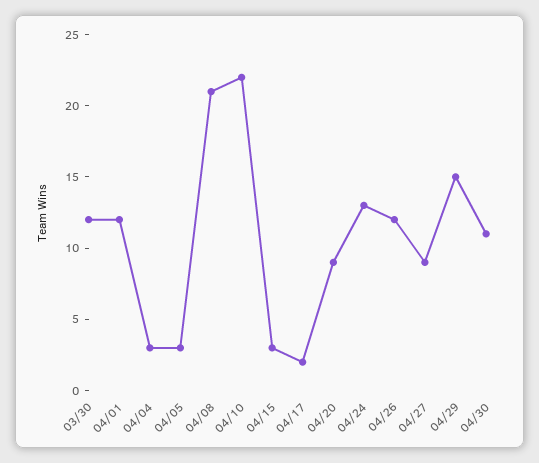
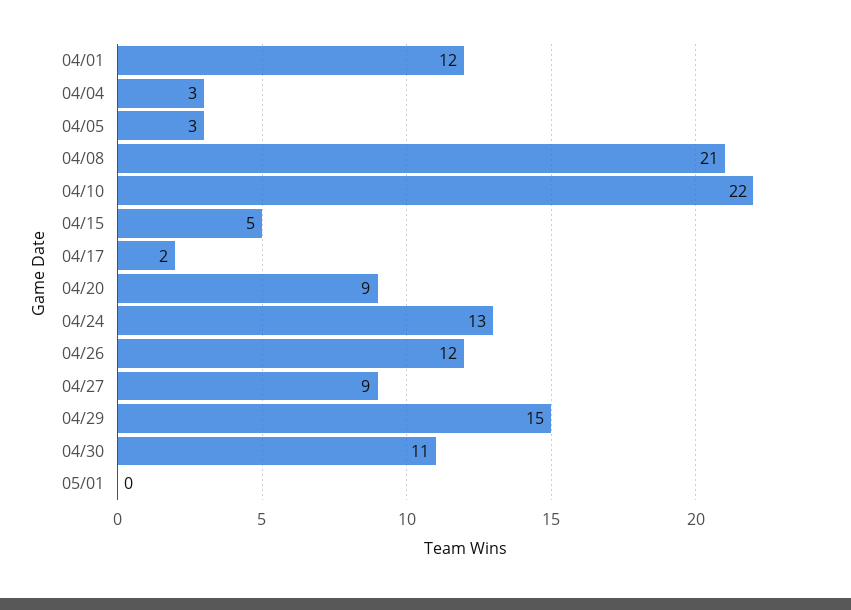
03/30: 12 -> none
04/15: 3 -> 5
05/01: none -> 0

